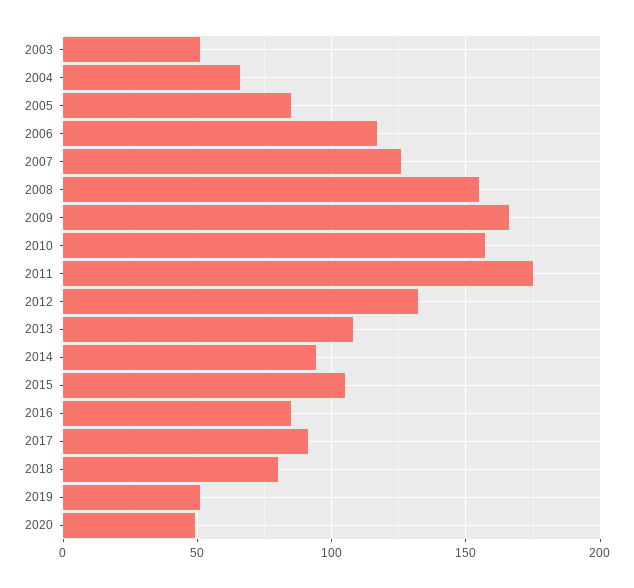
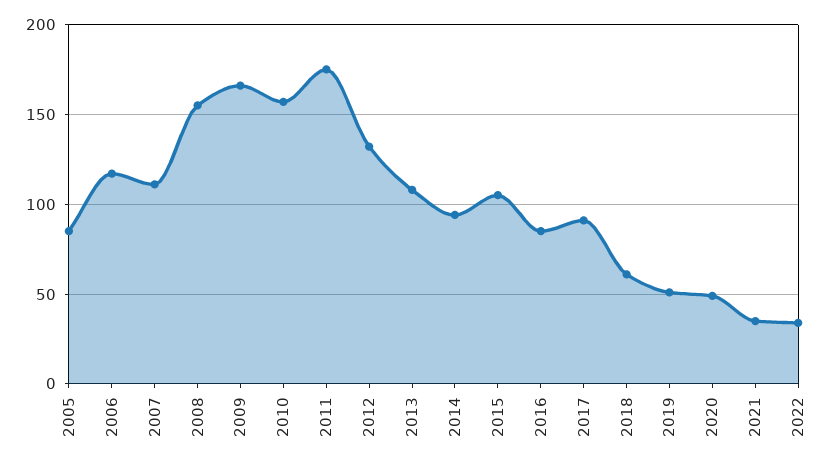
2003: 50 -> none
2004: 65 -> none
2007: 125 -> 110
2018: 80 -> 60
2021: none -> 35
2022: none -> 35

